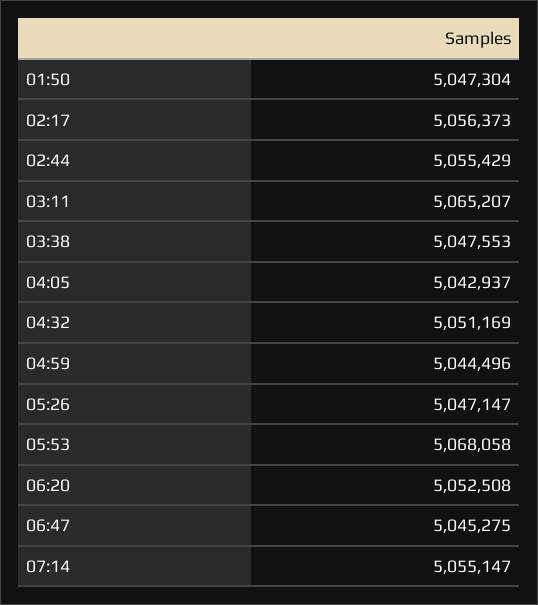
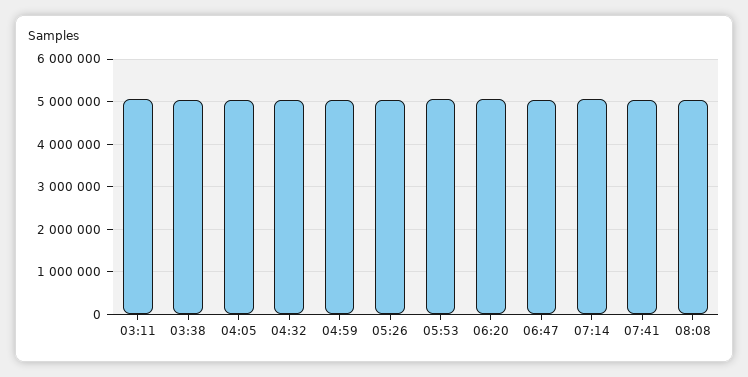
01:50: 5047304 -> none
02:17: 5056373 -> none
02:44: 5055429 -> none
07:41: none -> 5000000
08:08: none -> 5000000

